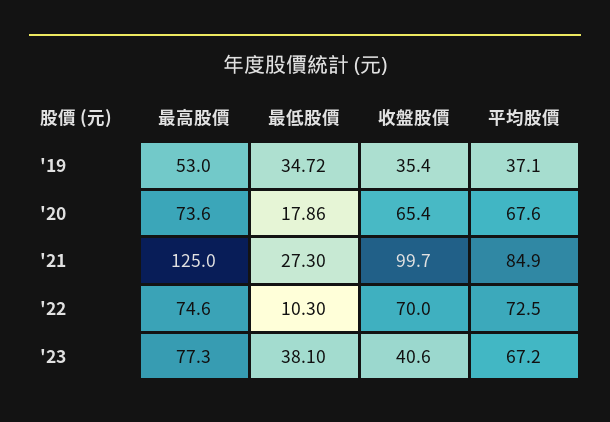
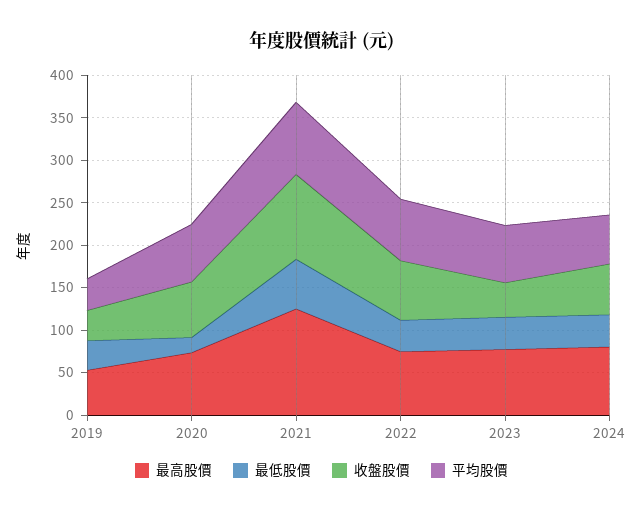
最低股價, '21: 27.3 -> 60
最低股價, '22: 10.3 -> 40
最高股價, 2024: none -> 80
最低股價, 2024: none -> 40
收盤股價, 2024: none -> 60
平均股價, 2024: none -> 60

